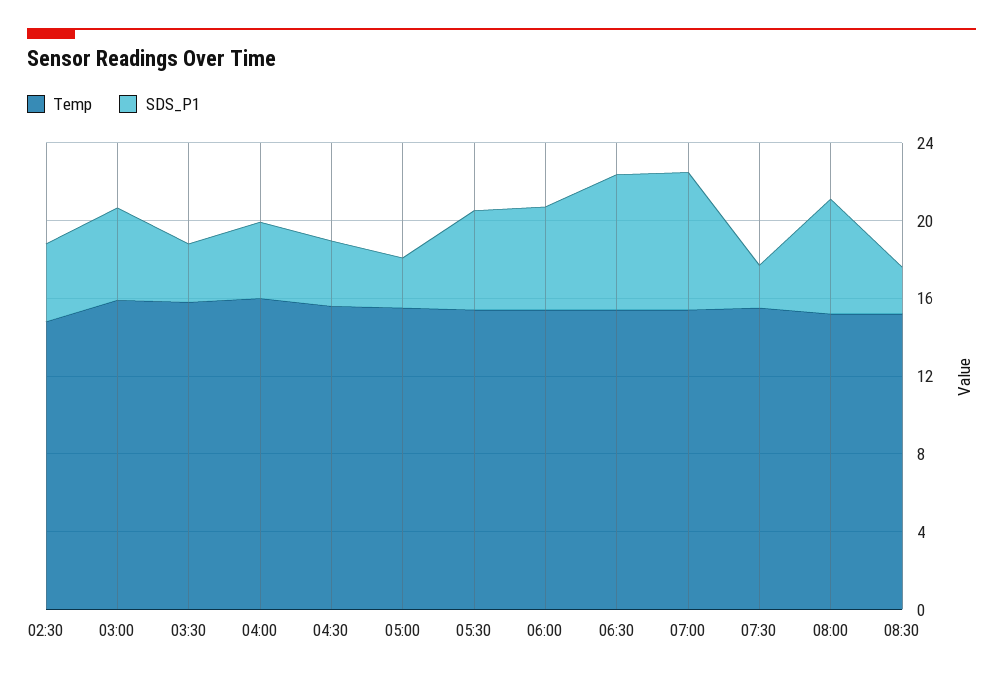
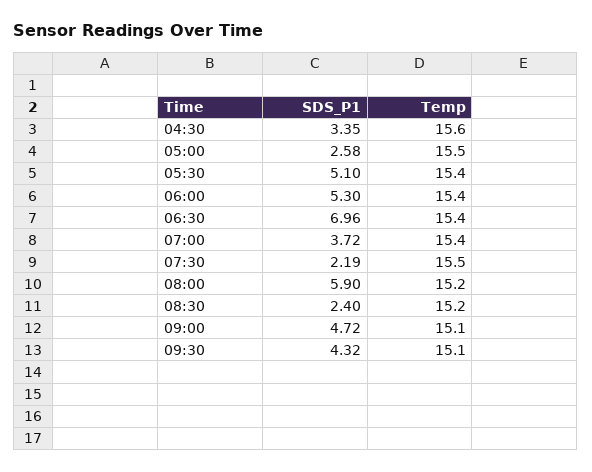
Temp, 02:30: 15 -> none
SDS_P1, 02:30: 4 -> none
Temp, 03:00: 16 -> none
SDS_P1, 03:00: 5 -> none
Temp, 03:30: 16 -> none
SDS_P1, 03:30: 3 -> none
Temp, 04:00: 16 -> none
SDS_P1, 04:00: 4 -> none
SDS_P1, 07:00: 7 -> 3.72
SDS_P1, 09:00: none -> 4.72
Temp, 09:00: none -> 15.1
SDS_P1, 09:30: none -> 4.32
Temp, 09:30: none -> 15.1

